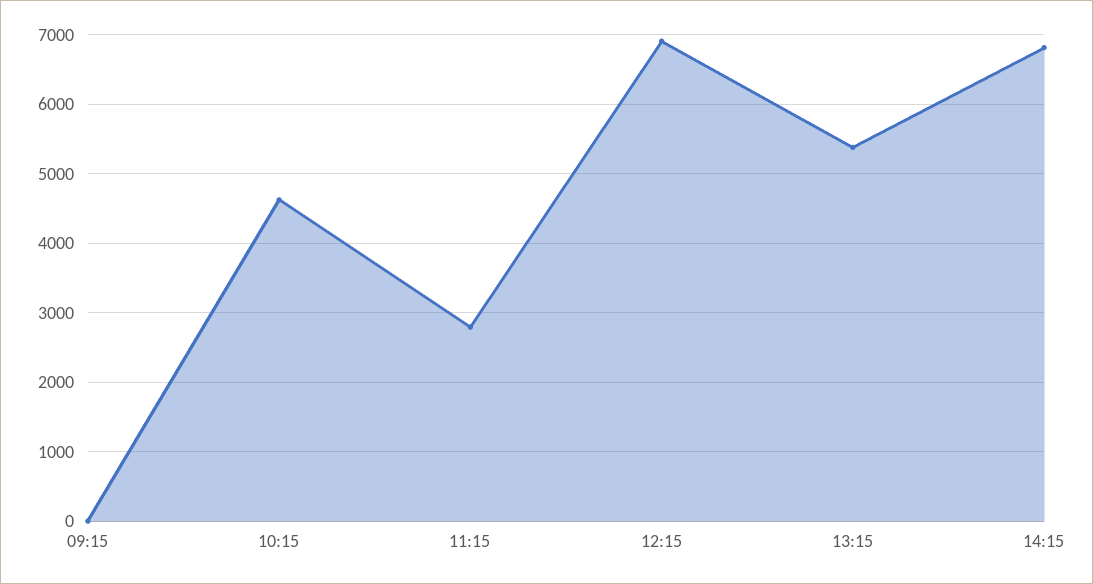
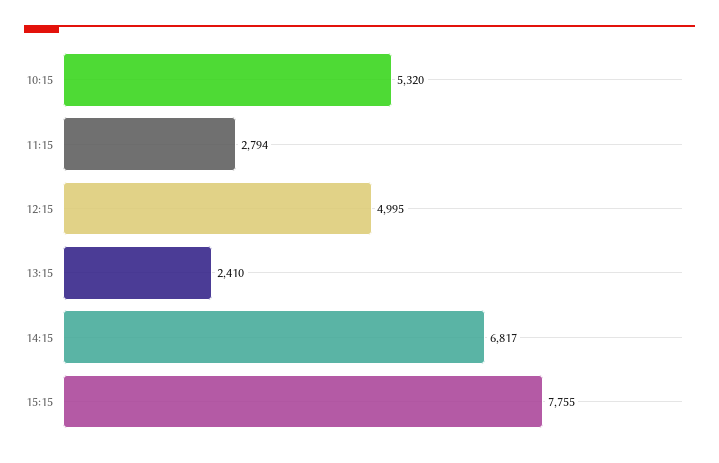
09:15: 0 -> none
10:15: 4600 -> 5320
12:15: 6900 -> 4995
13:15: 5400 -> 2410
15:15: none -> 7755

